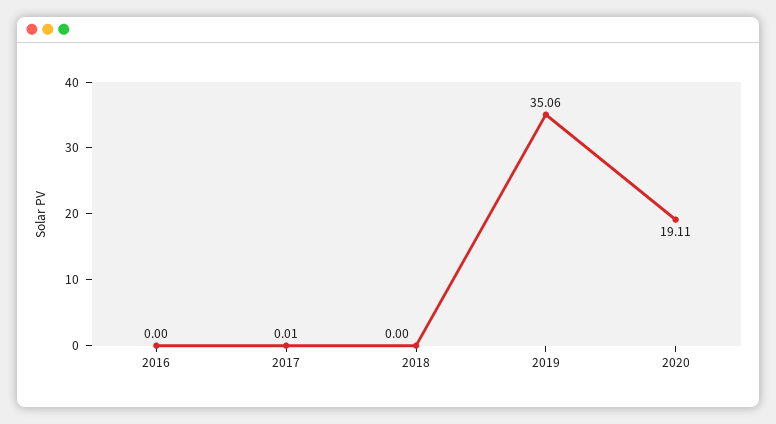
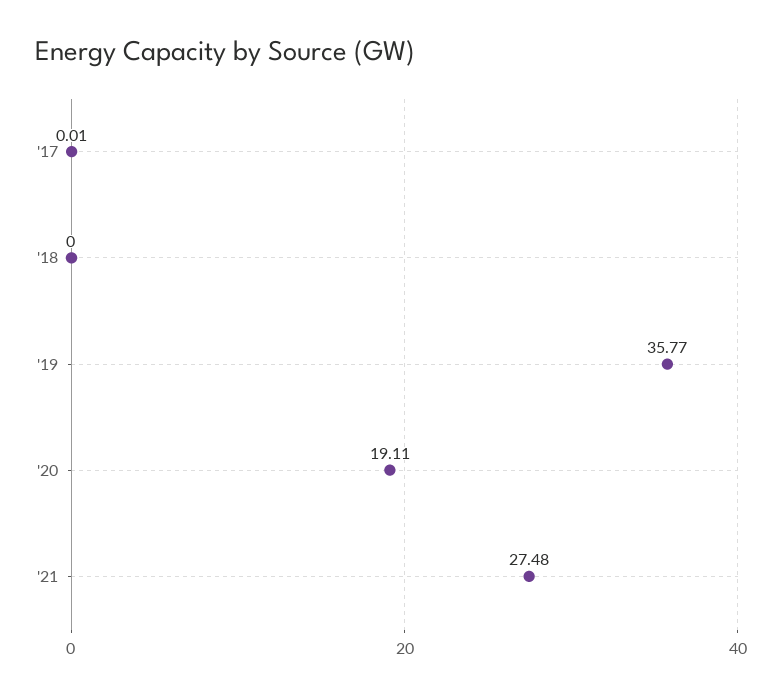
2016: 0 -> none
2019: 35.06 -> 35.77
'21: none -> 27.48

